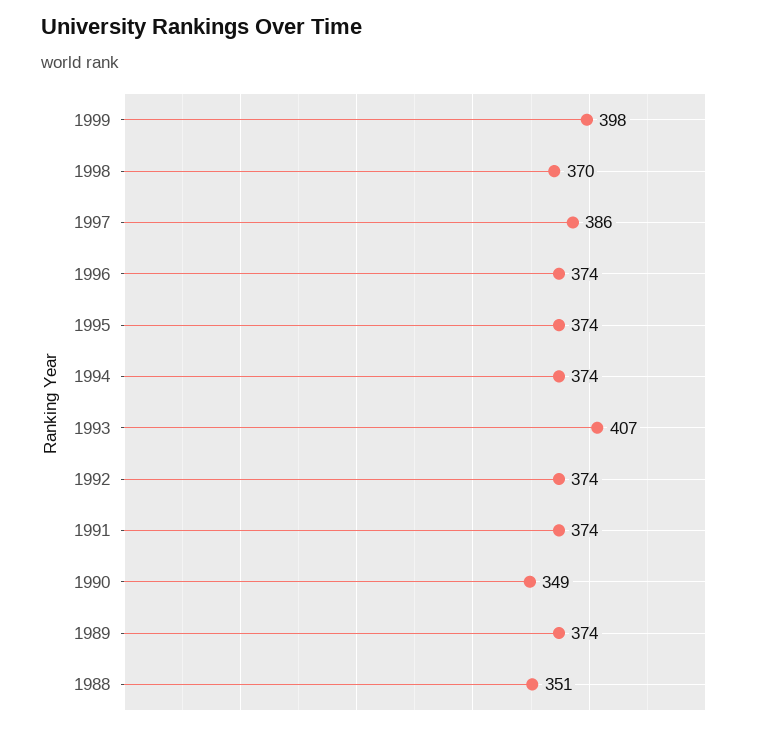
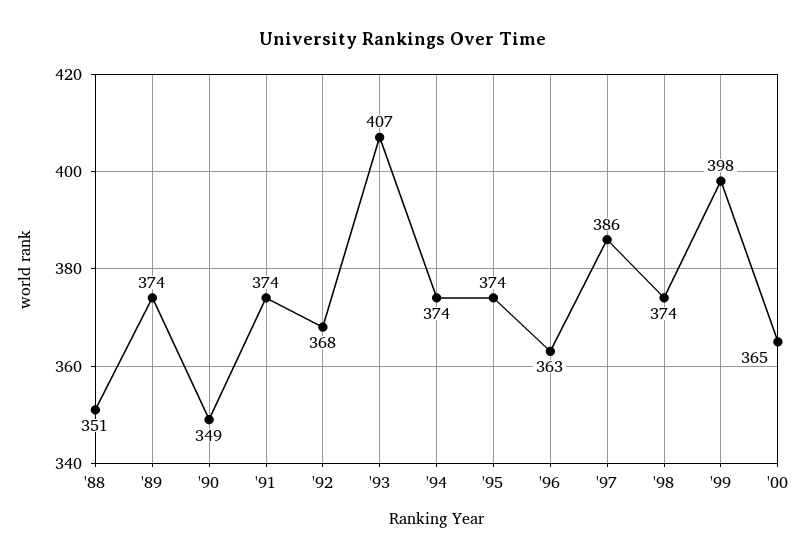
1998: 370 -> 374
1996: 374 -> 363
1992: 374 -> 368
'00: none -> 365

